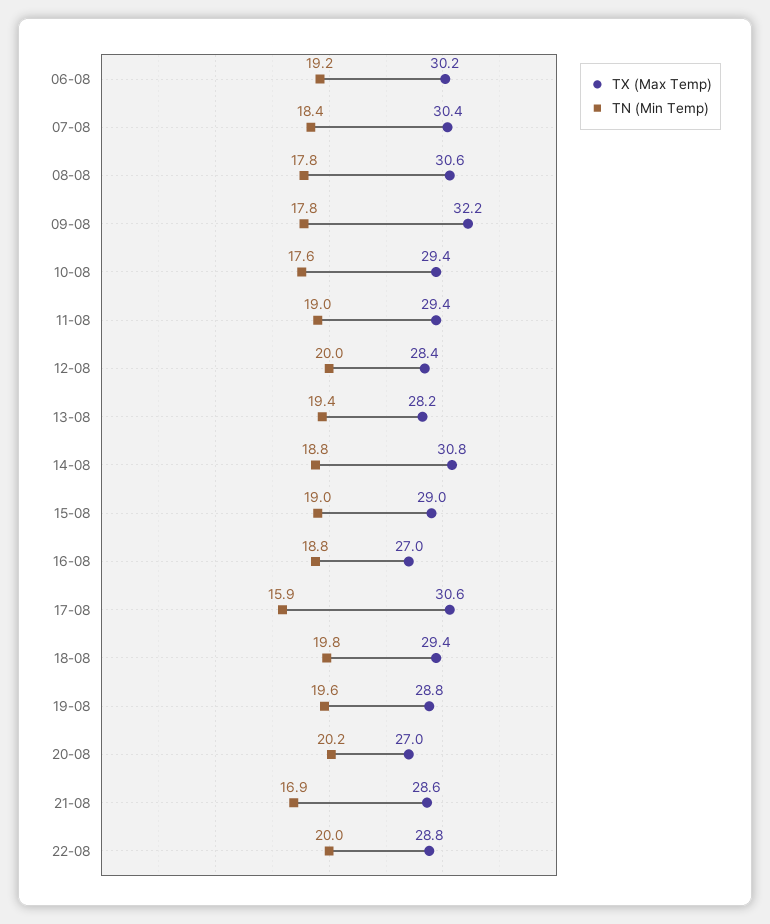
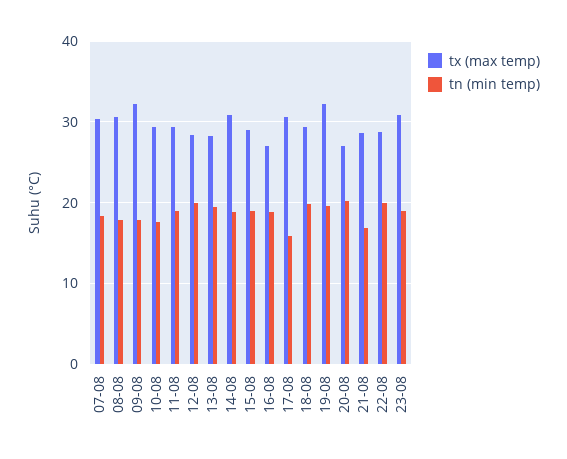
TX (Max Temp), 06-08: 30.2 -> none
TN (Min Temp), 06-08: 19.2 -> none
TX (Max Temp), 19-08: 28.8 -> 32
TX (Max Temp), 23-08: none -> 31
TN (Min Temp), 23-08: none -> 19

